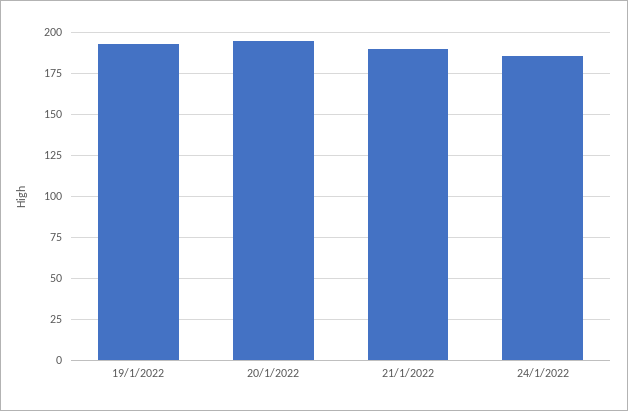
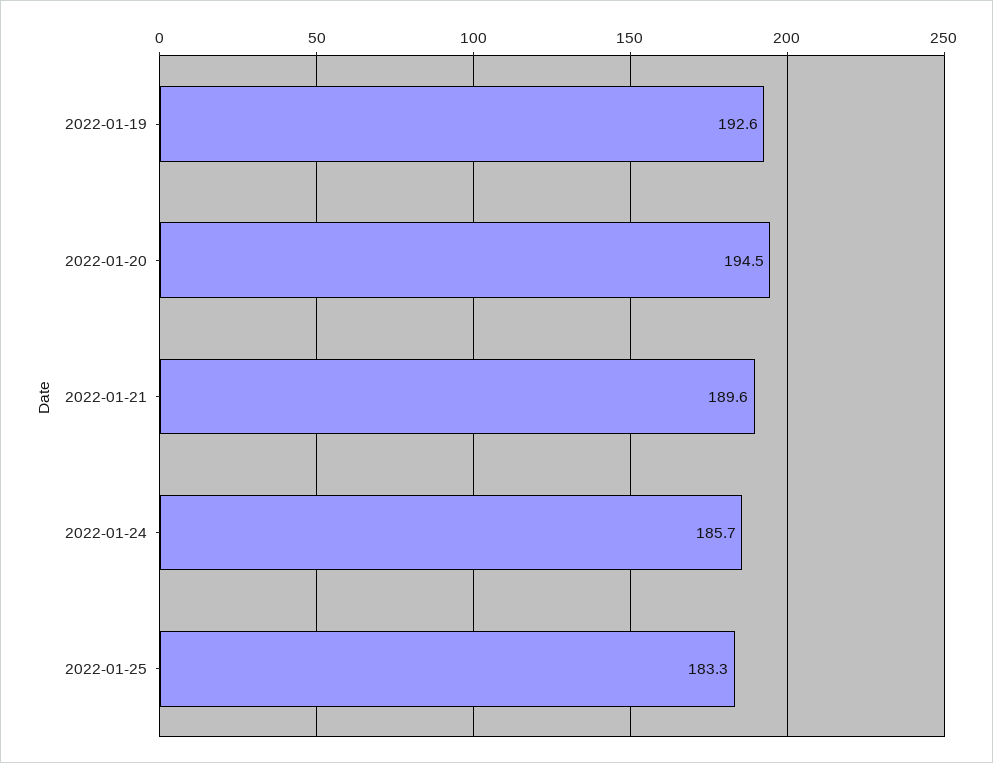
2022-01-25: none -> 183.3

